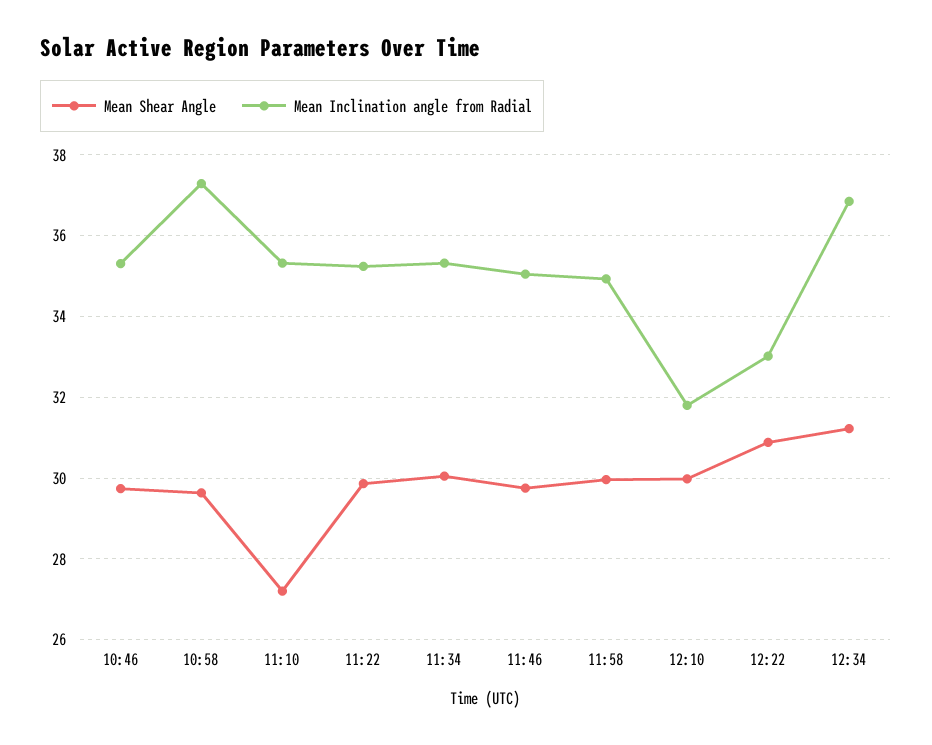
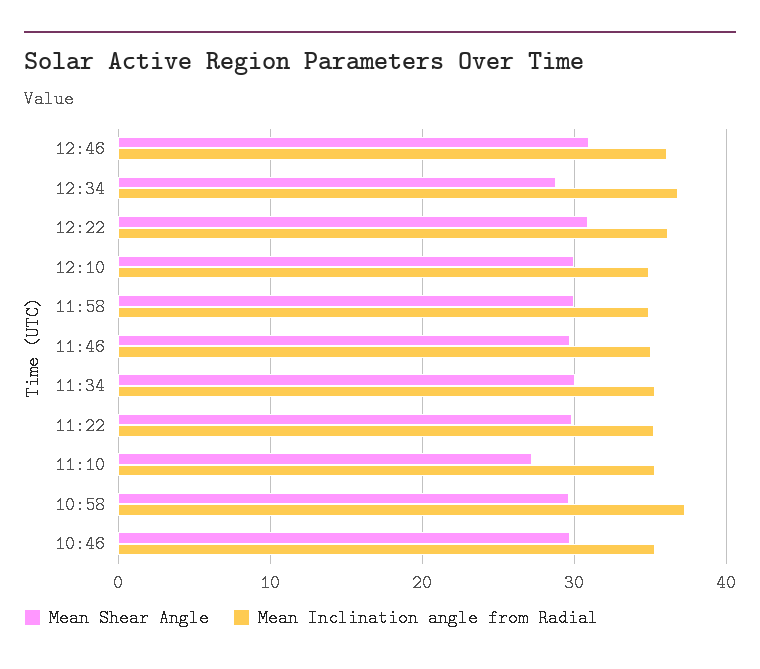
Mean Inclination angle from Radial, 12:10: 31.8 -> 35
Mean Inclination angle from Radial, 12:22: 33 -> 36
Mean Shear Angle, 12:34: 31.2 -> 29
Mean Shear Angle, 12:46: none -> 31
Mean Inclination angle from Radial, 12:46: none -> 36

